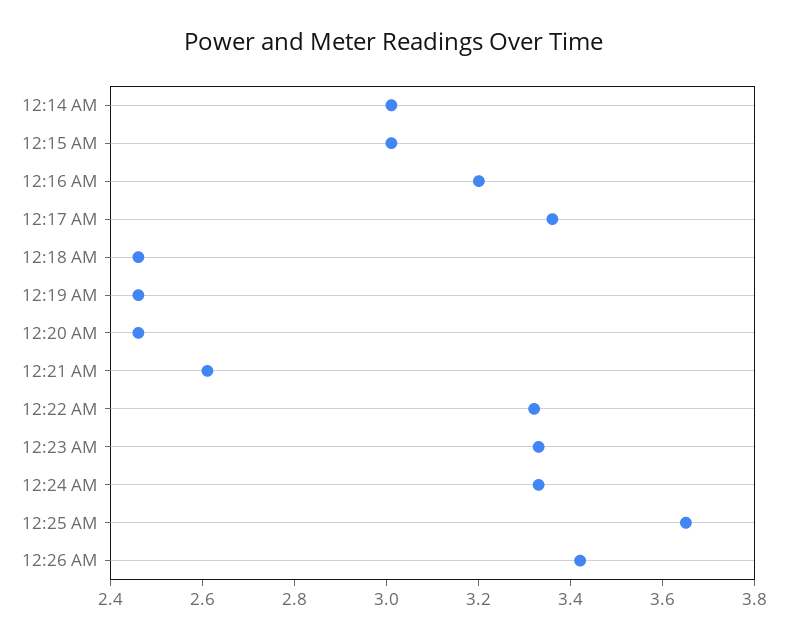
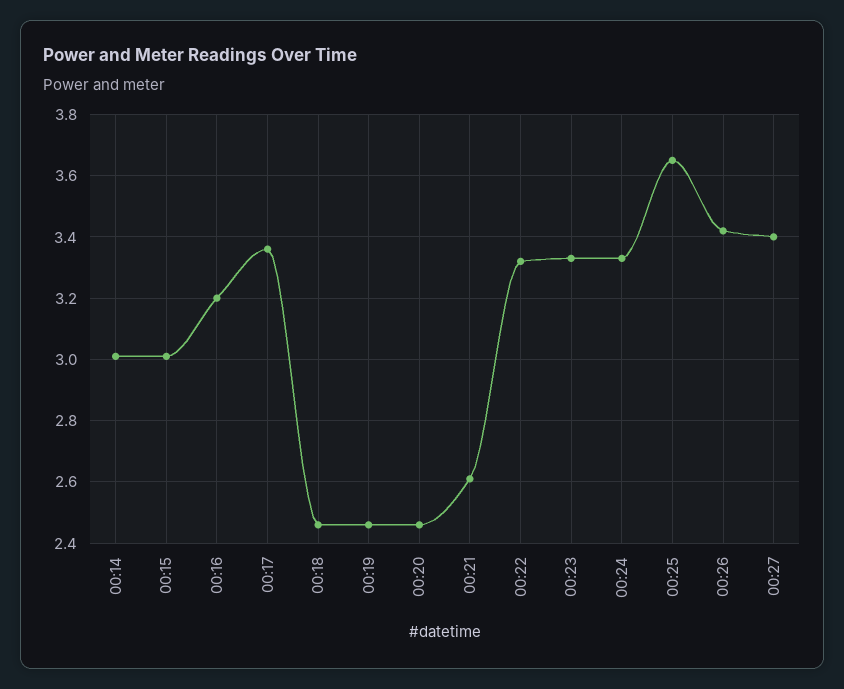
00:27: none -> 3.4

